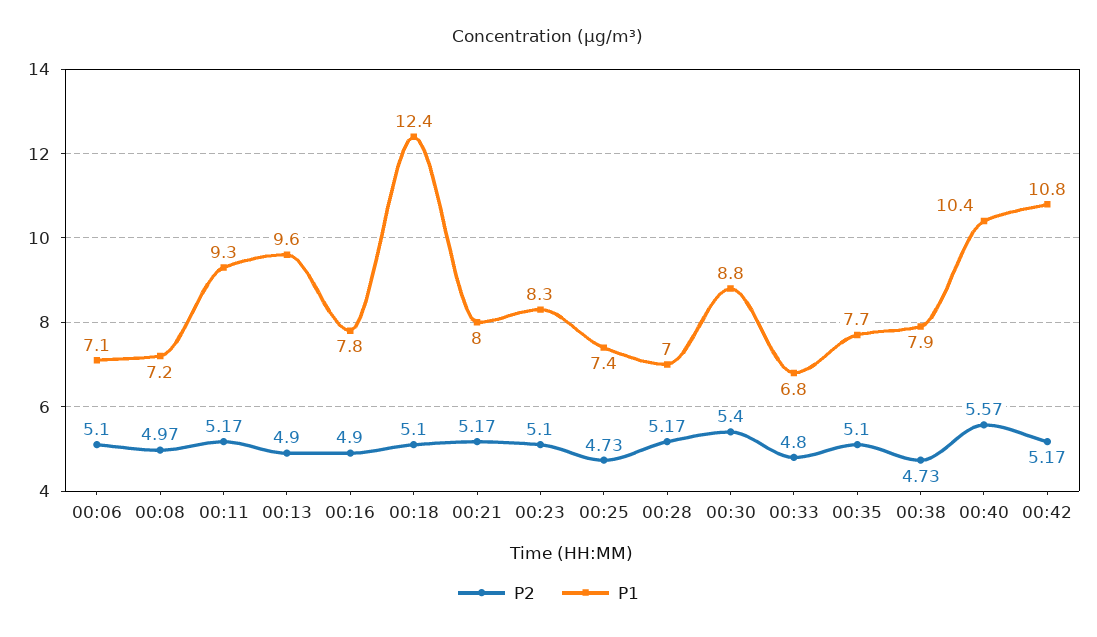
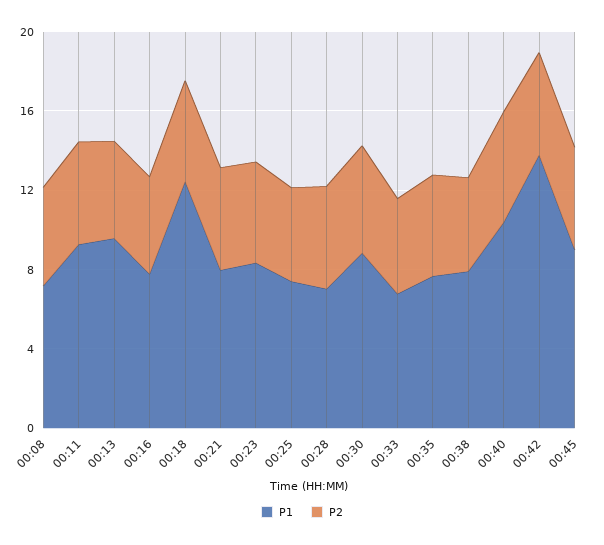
P2, 00:06: 5.1 -> none
P1, 00:06: 7.1 -> none
P1, 00:42: 10.8 -> 14
P1, 00:45: none -> 9
P2, 00:45: none -> 5

